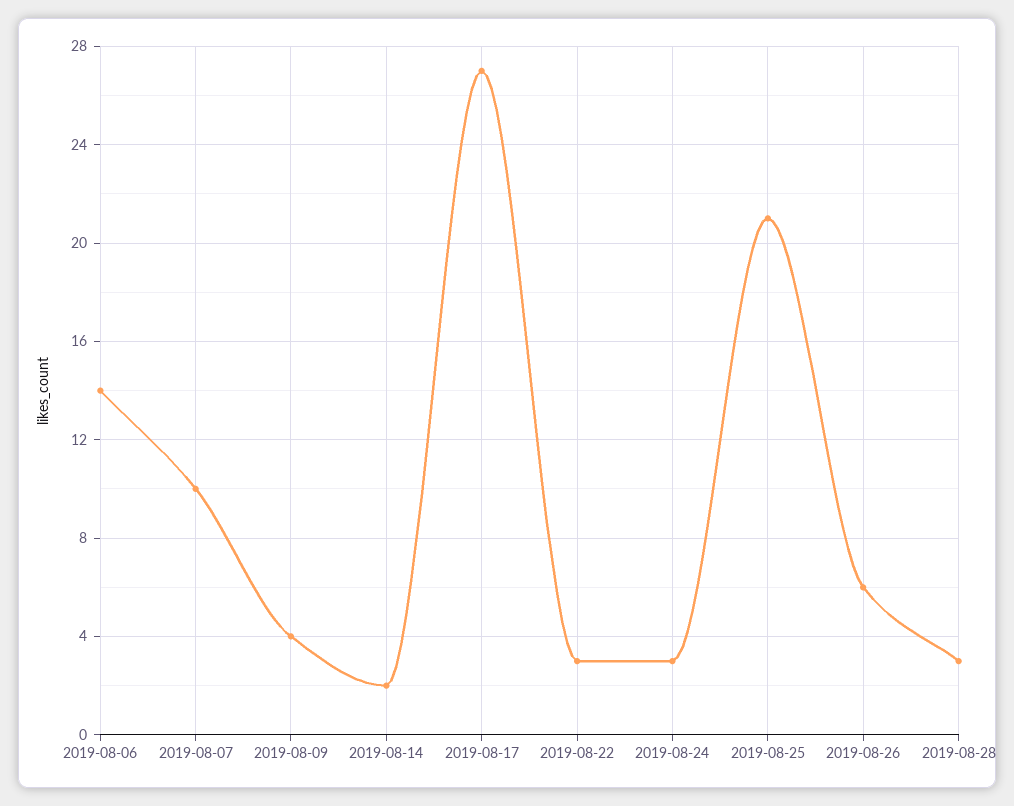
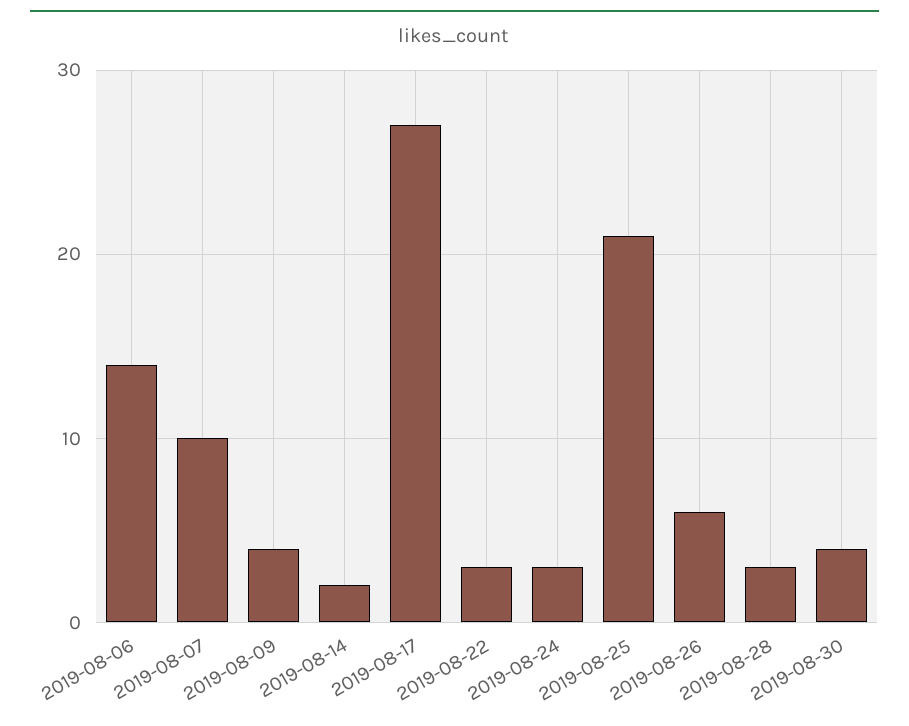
2019-08-30: none -> 4

